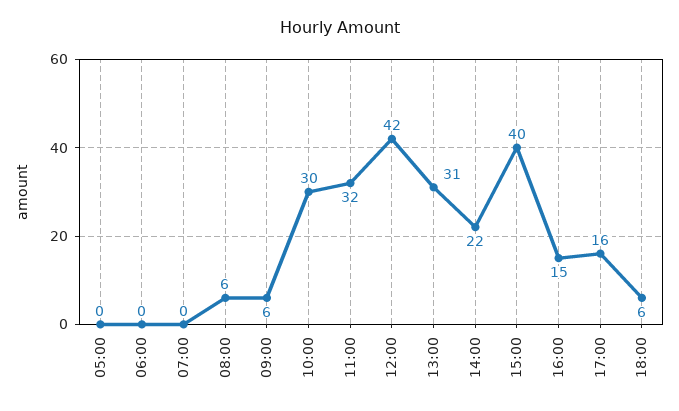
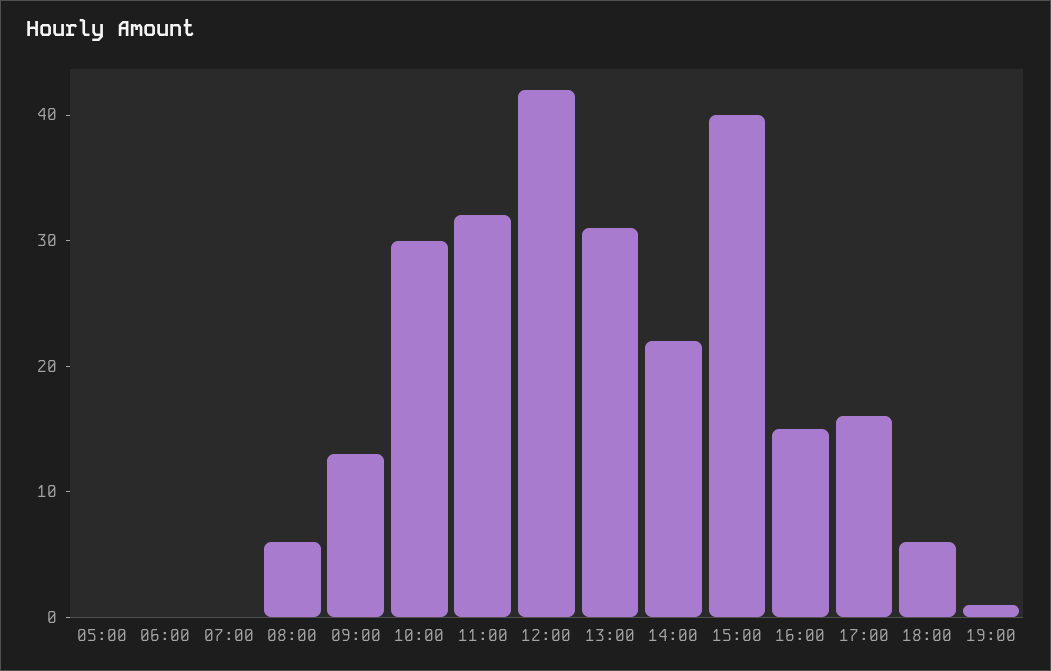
09:00: 6 -> 13
19:00: none -> 1

